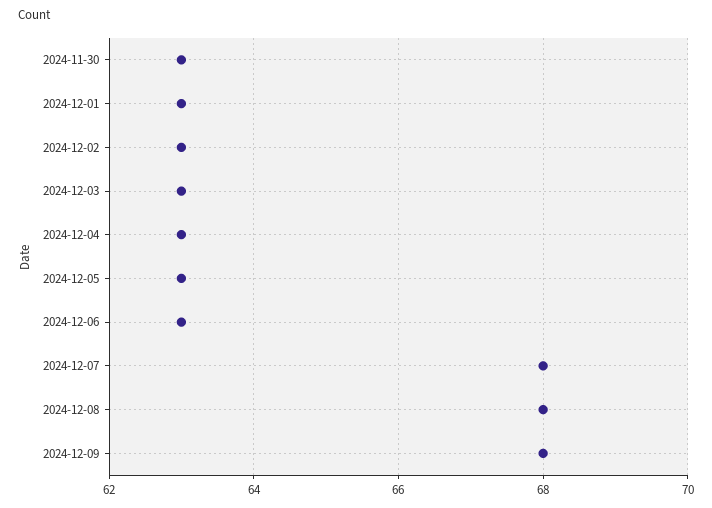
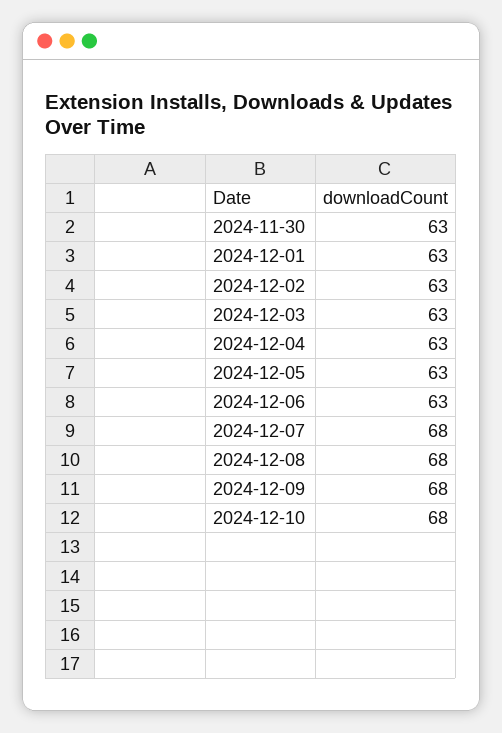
2024-12-10: none -> 68

